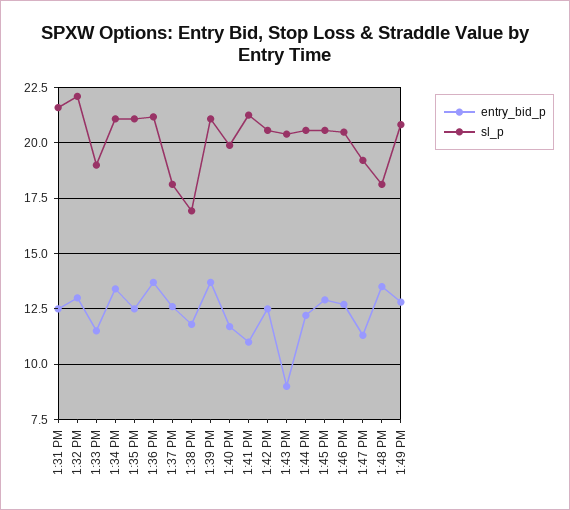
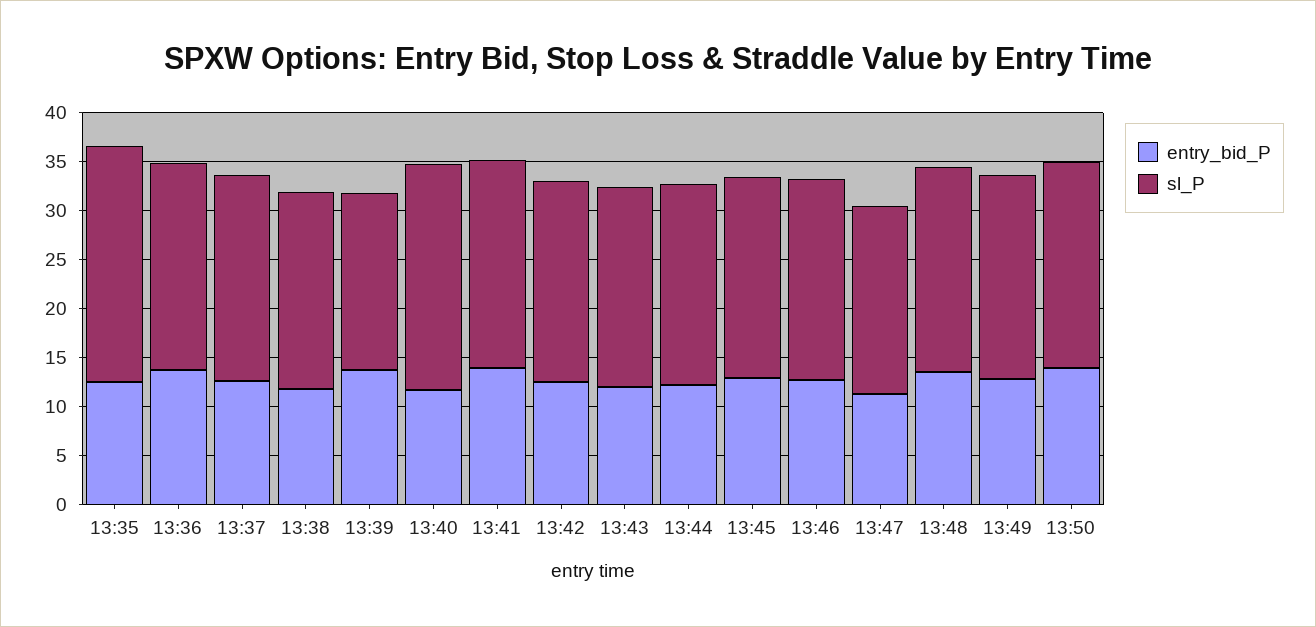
entry_bid_p, 1:31 PM: 12.5 -> none
sl_p, 1:31 PM: 21.5 -> none
entry_bid_p, 1:32 PM: 13 -> none
sl_p, 1:32 PM: 22 -> none
entry_bid_p, 1:33 PM: 11.5 -> none
sl_p, 1:33 PM: 19 -> none
entry_bid_p, 1:34 PM: 13.5 -> none
sl_p, 1:34 PM: 21 -> none
sl_p, 1:35 PM: 21 -> 24
sl_p, 1:37 PM: 18 -> 21
sl_p, 1:38 PM: 17 -> 20
sl_p, 1:39 PM: 21 -> 18
sl_p, 1:40 PM: 20 -> 23
entry_bid_p, 1:41 PM: 11 -> 14
entry_bid_p, 1:43 PM: 9 -> 12
sl_p, 1:48 PM: 18 -> 21
entry_bid_p, 13:50: none -> 14
sl_p, 13:50: none -> 21

